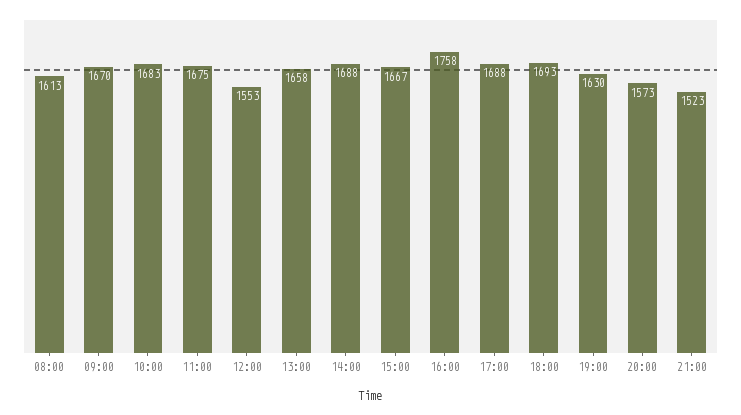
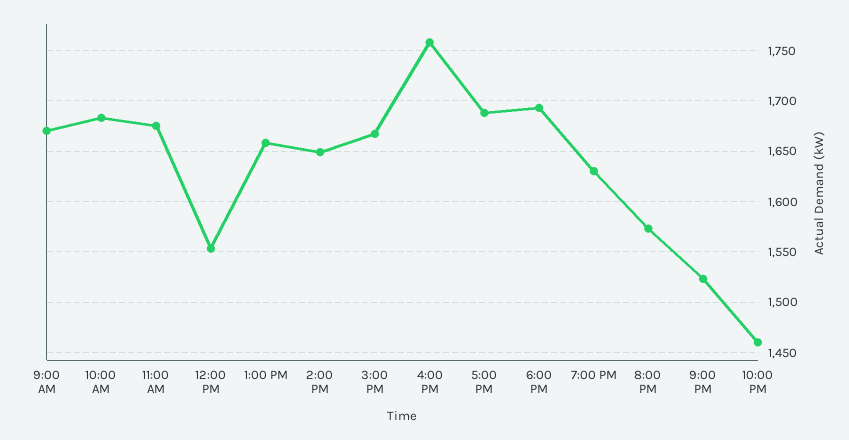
08:00: 1613 -> none
14:00: 1688 -> 1650
10:00 PM: none -> 1460

